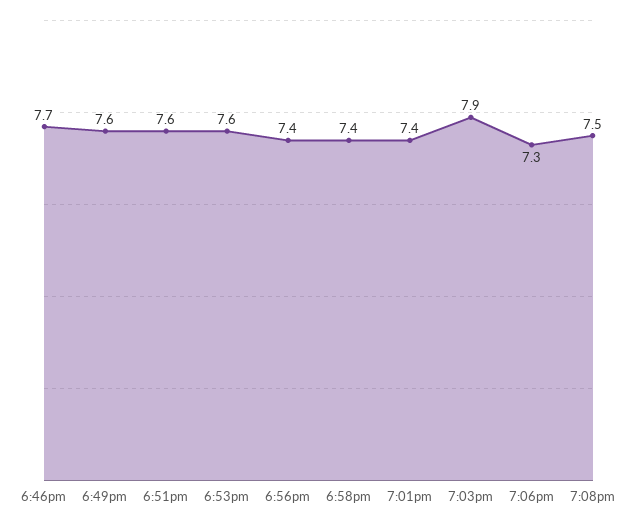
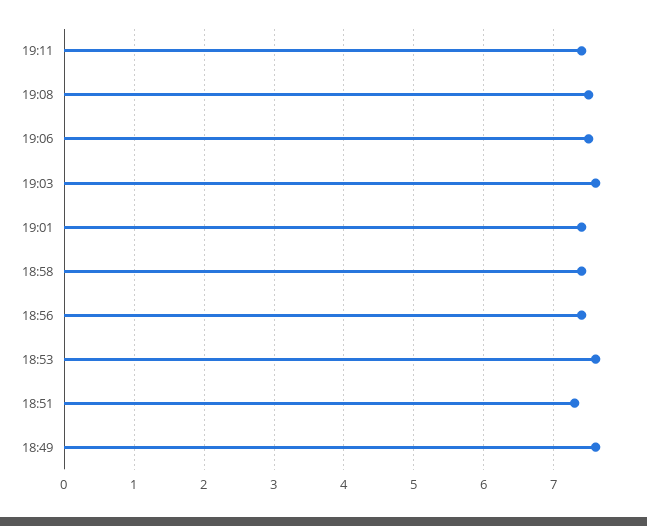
6:46pm: 7.7 -> none
6:51pm: 7.6 -> 7.3
7:03pm: 7.9 -> 7.6
7:06pm: 7.3 -> 7.5
19:11: none -> 7.4

